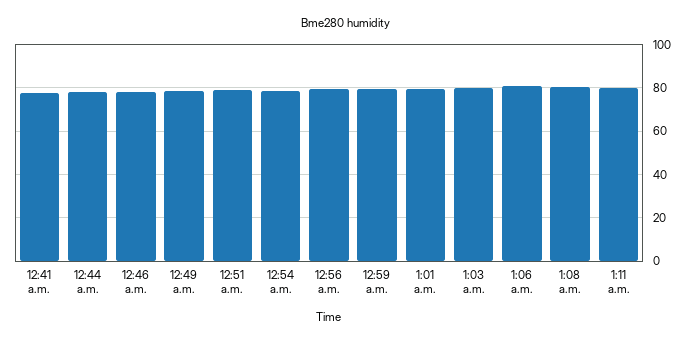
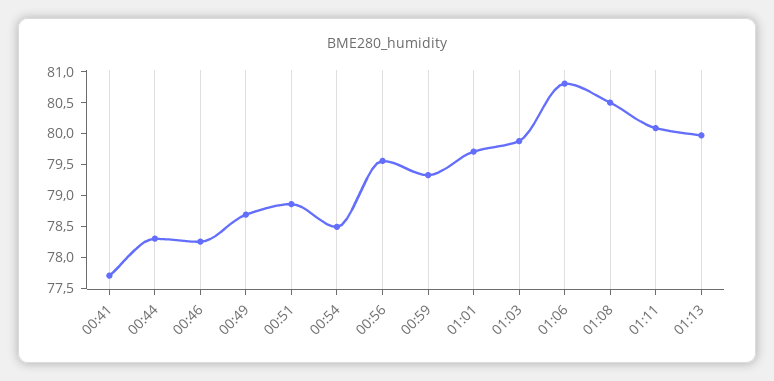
01:13: none -> 80

